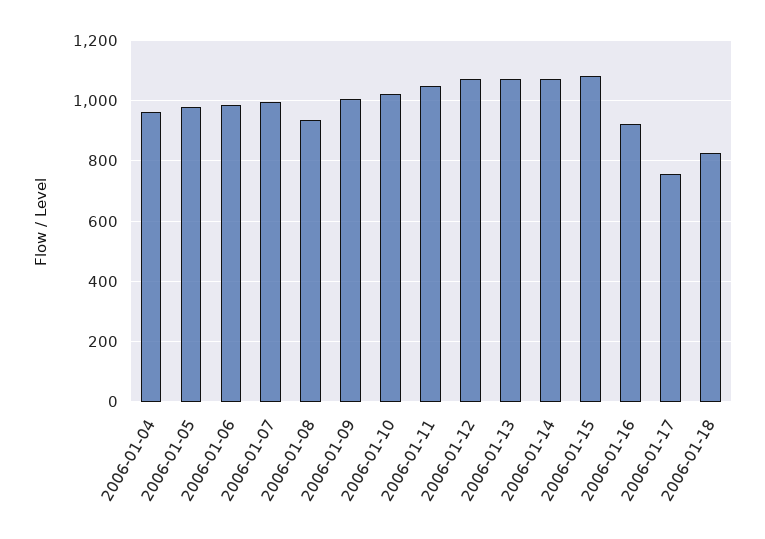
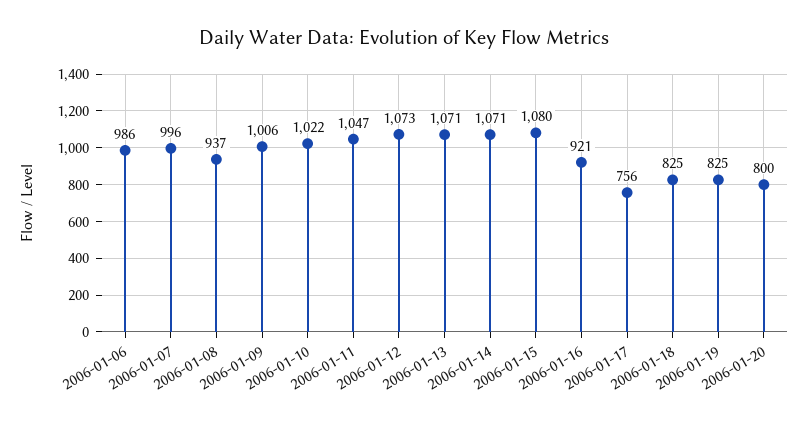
2006-01-04: 960 -> none
2006-01-05: 980 -> none
2006-01-19: none -> 825
2006-01-20: none -> 800

